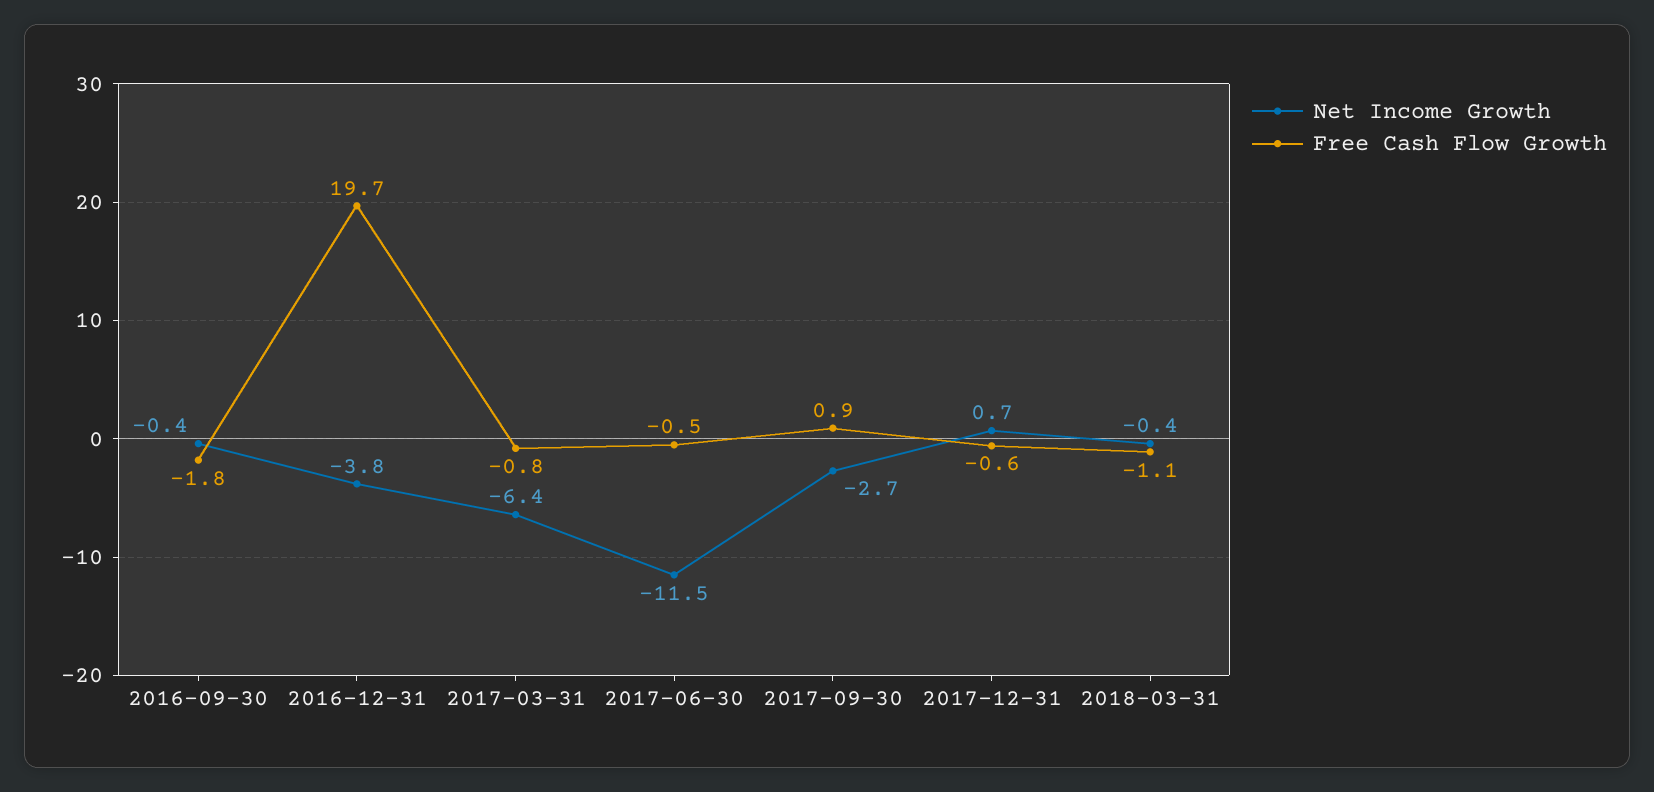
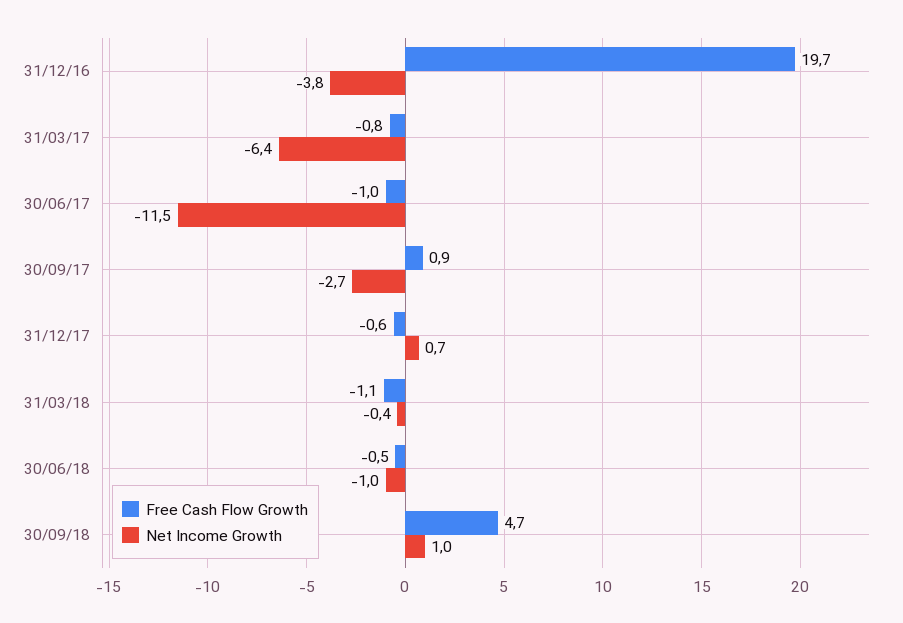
Net Income Growth, 2016-09-30: -0.4 -> none
Free Cash Flow Growth, 2016-09-30: -1.8 -> none
Free Cash Flow Growth, 2017-06-30: -0.5 -> -1
Free Cash Flow Growth, 30/06/18: none -> -0.5
Net Income Growth, 30/06/18: none -> -1
Free Cash Flow Growth, 30/09/18: none -> 4.7
Net Income Growth, 30/09/18: none -> 1

